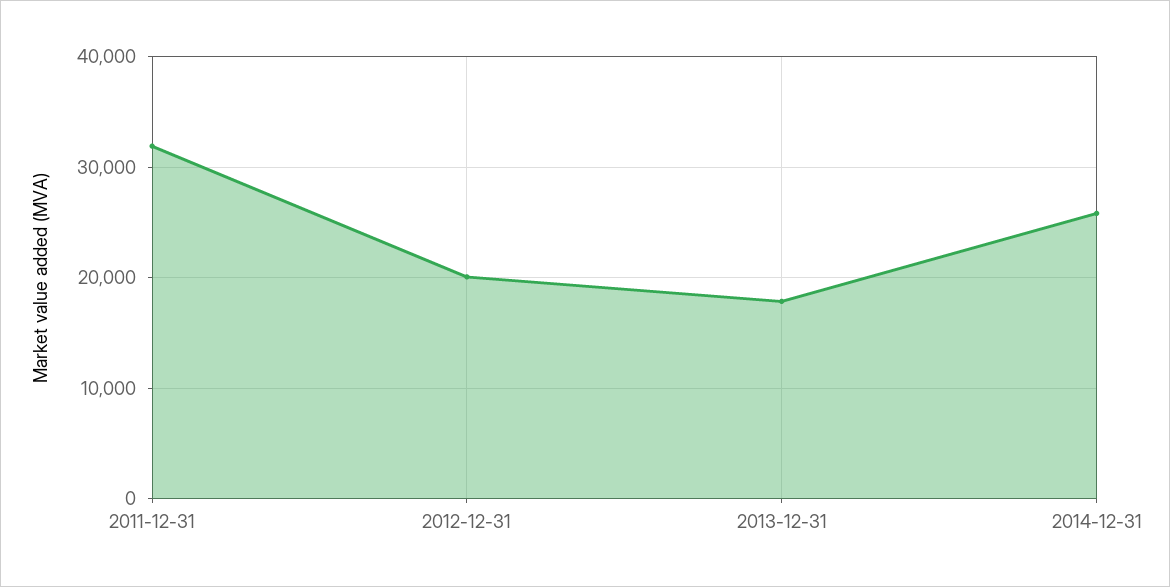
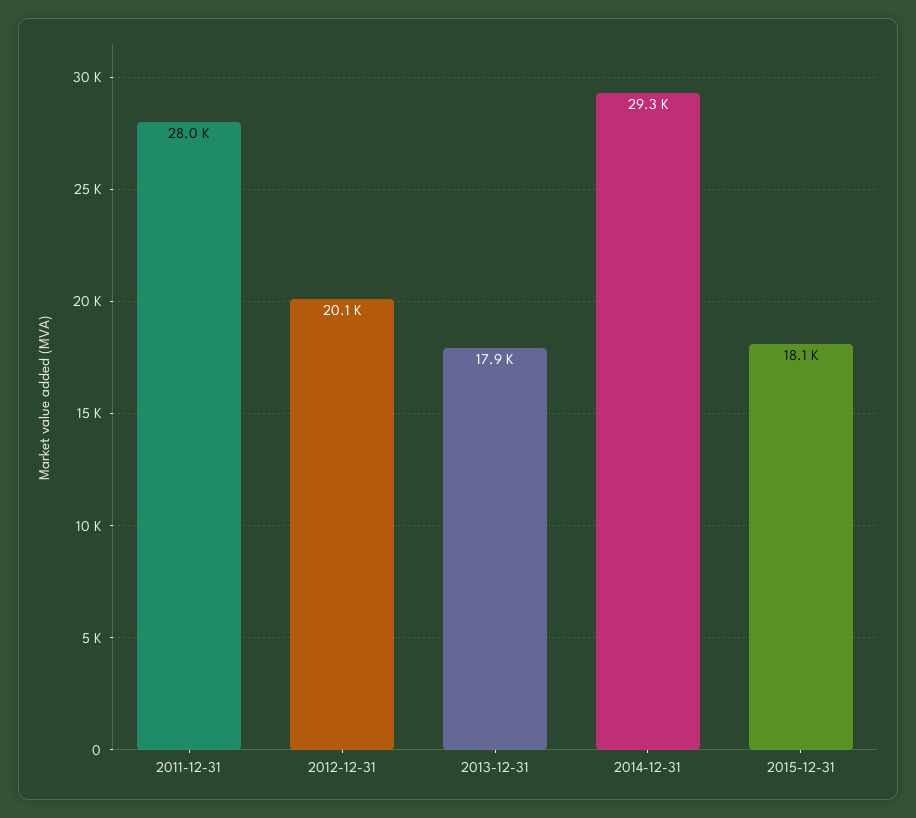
2011-12-31: 32000 -> 28000
2014-12-31: 26000 -> 29300
2015-12-31: none -> 18100

